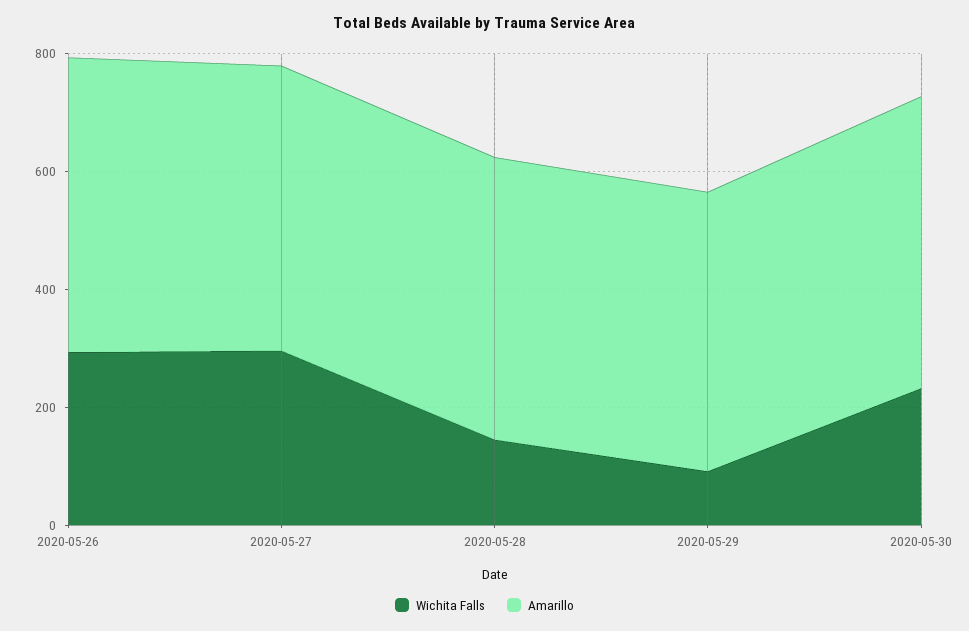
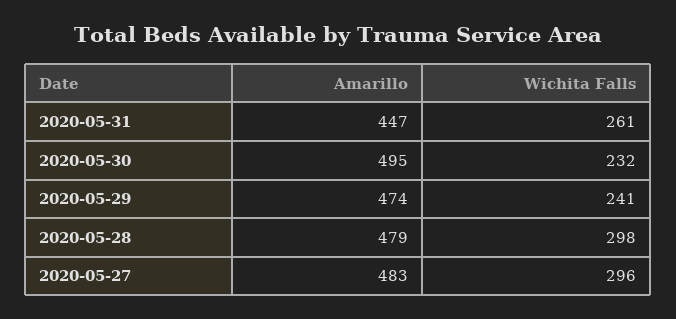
Wichita Falls, 2020-05-26: 300 -> none
Amarillo, 2020-05-26: 500 -> none
Wichita Falls, 2020-05-28: 150 -> 298
Wichita Falls, 2020-05-29: 100 -> 241
Amarillo, 2020-05-31: none -> 447
Wichita Falls, 2020-05-31: none -> 261

